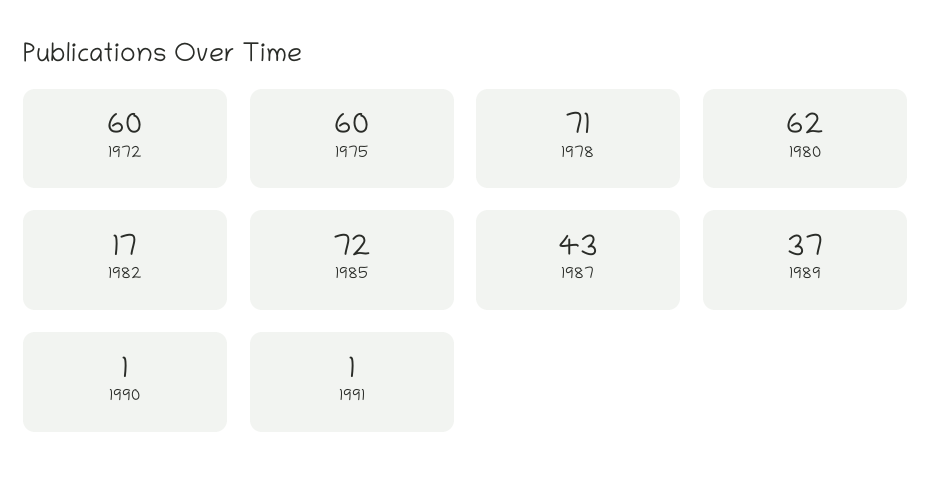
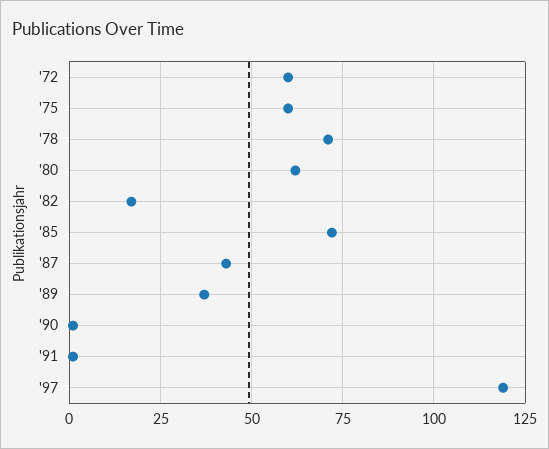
'97: none -> 120

